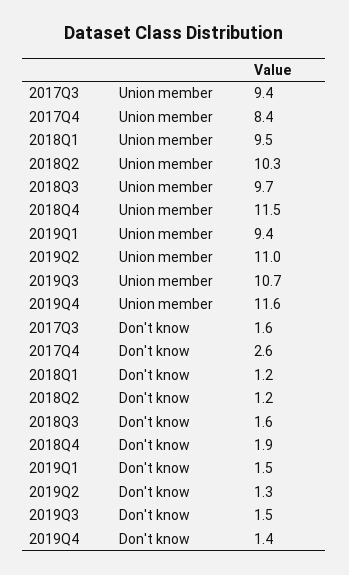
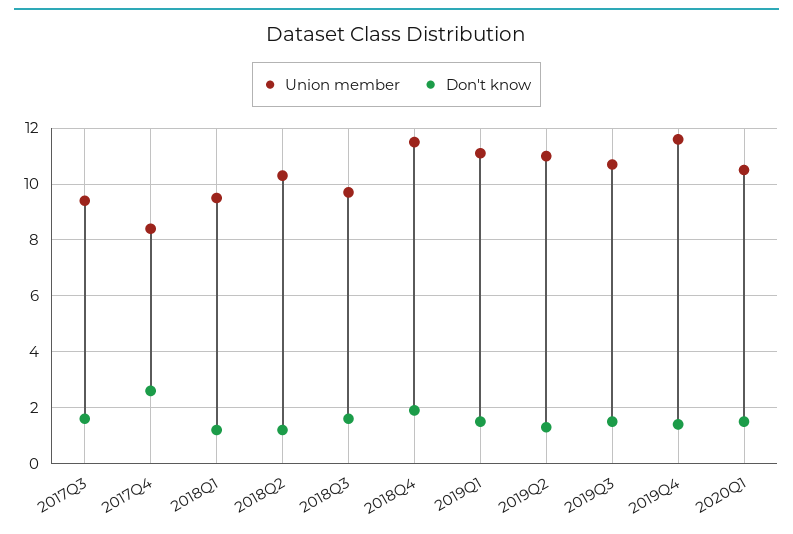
Union member, 2019Q1: 9.4 -> 11
Union member, 2020Q1: none -> 10.5
Don't know, 2020Q1: none -> 1.5

